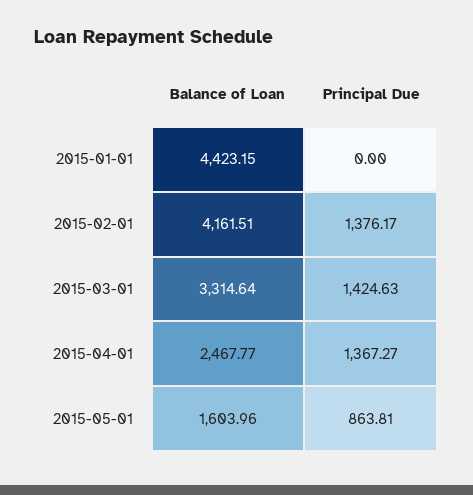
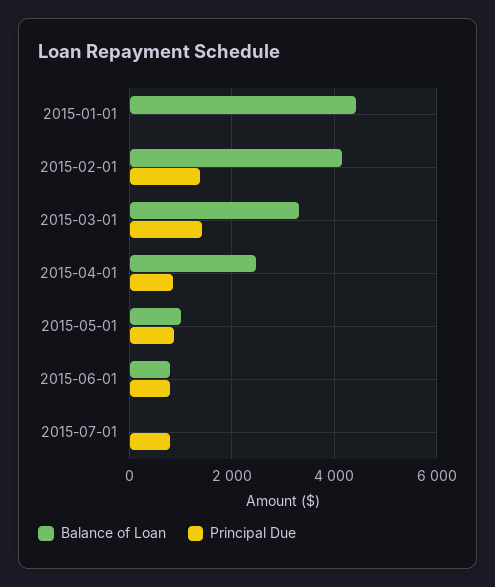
Principal Due, 2015-04-01: 1367.27 -> 800
Balance of Loan, 2015-05-01: 1603.96 -> 1000
Balance of Loan, 2015-06-01: none -> 800
Principal Due, 2015-06-01: none -> 800
Balance of Loan, 2015-07-01: none -> 0
Principal Due, 2015-07-01: none -> 800

